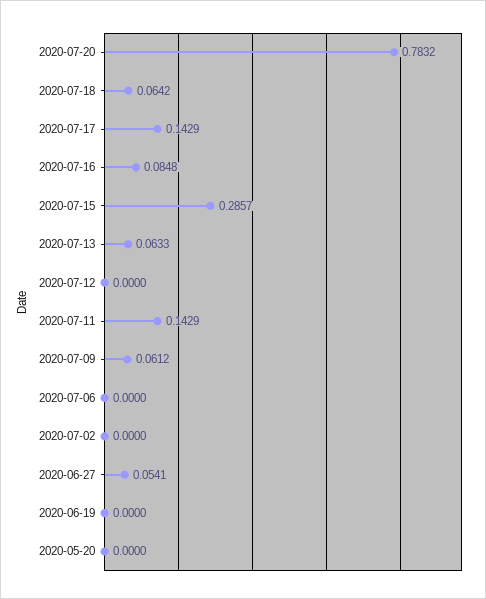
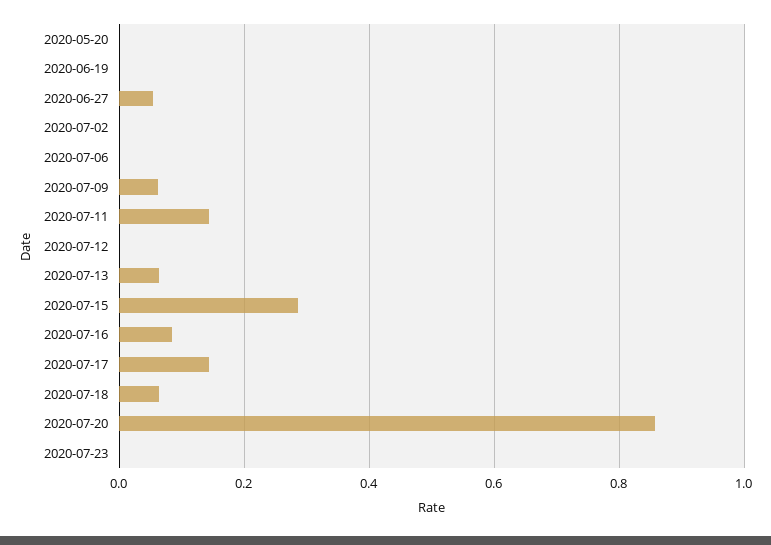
2020-07-20: 0.7832 -> 0.86
2020-07-23: none -> 0

